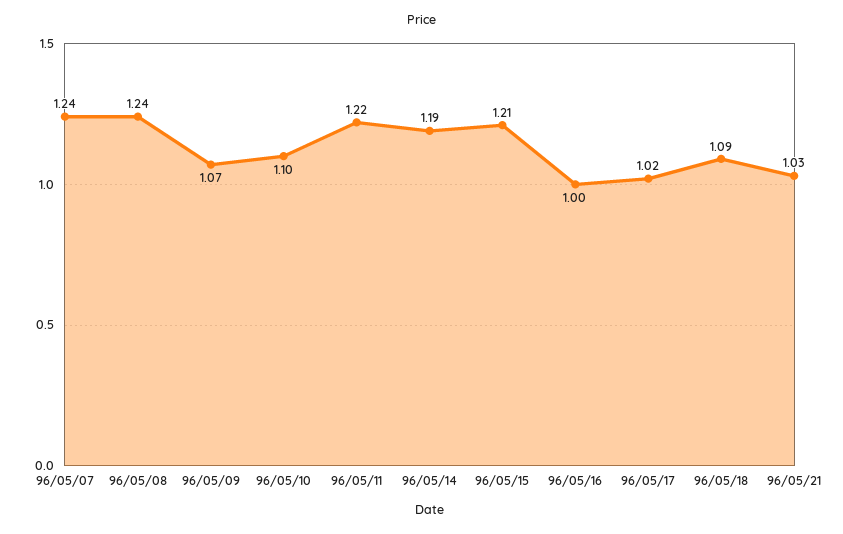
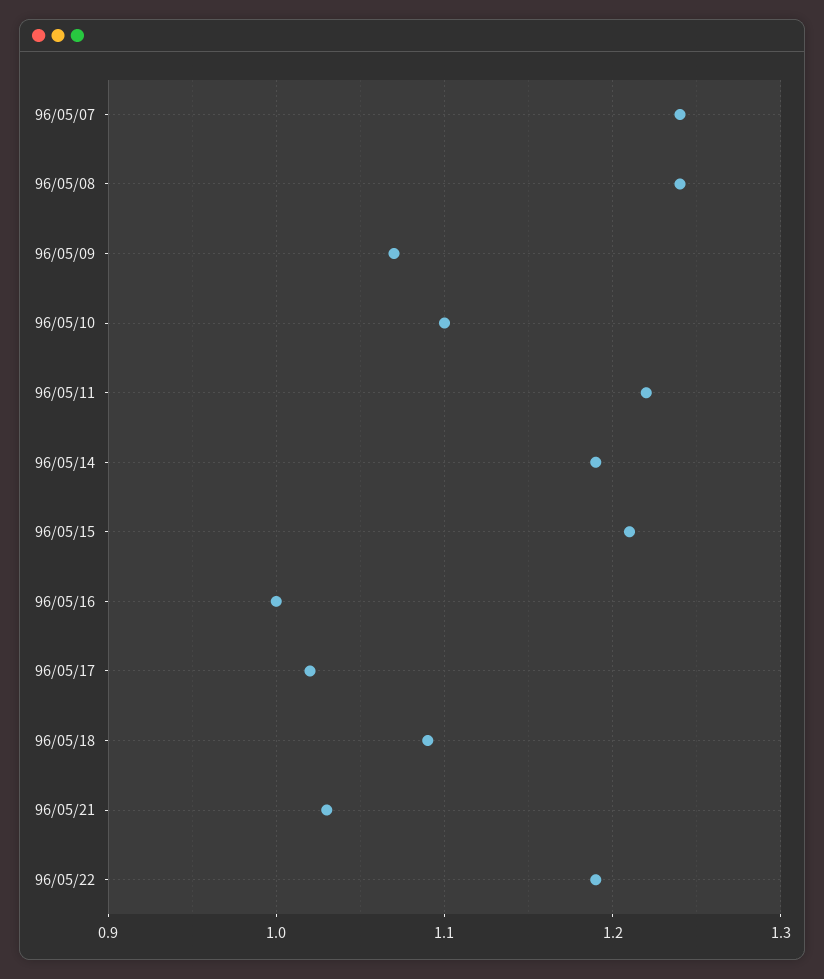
96/05/22: none -> 1.19

